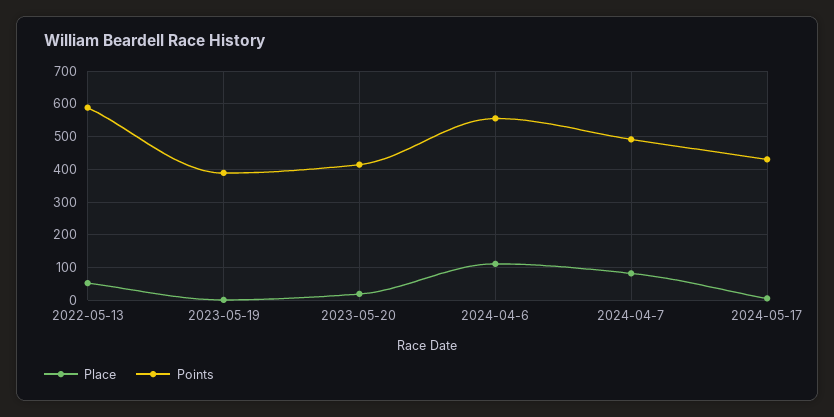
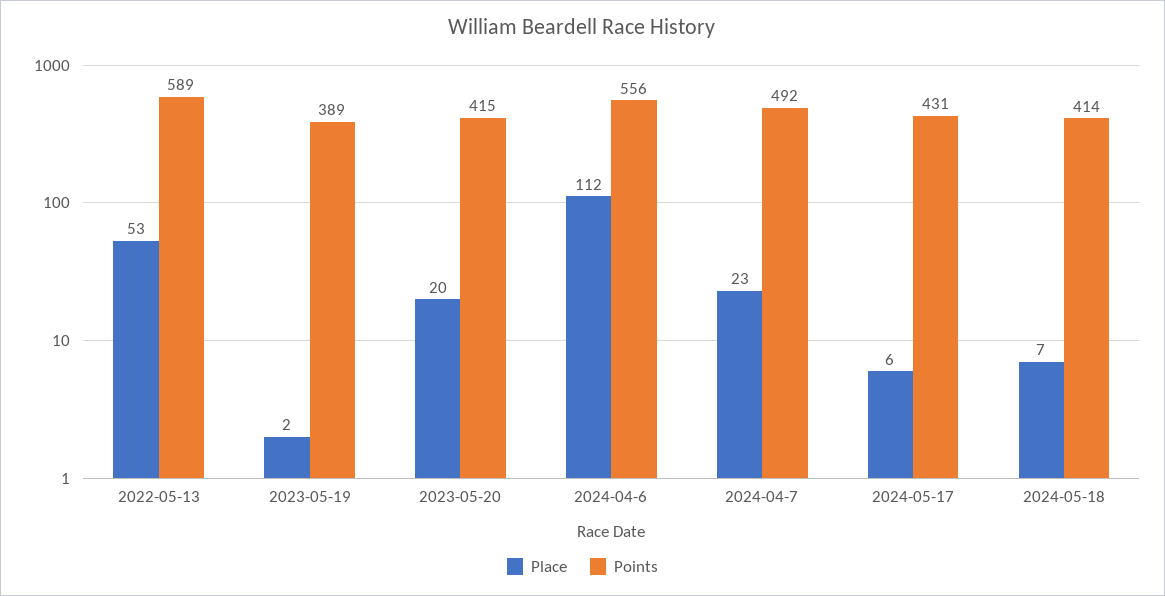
Place, 2024-04-7: 80 -> 23
Place, 2024-05-18: none -> 7
Points, 2024-05-18: none -> 414

